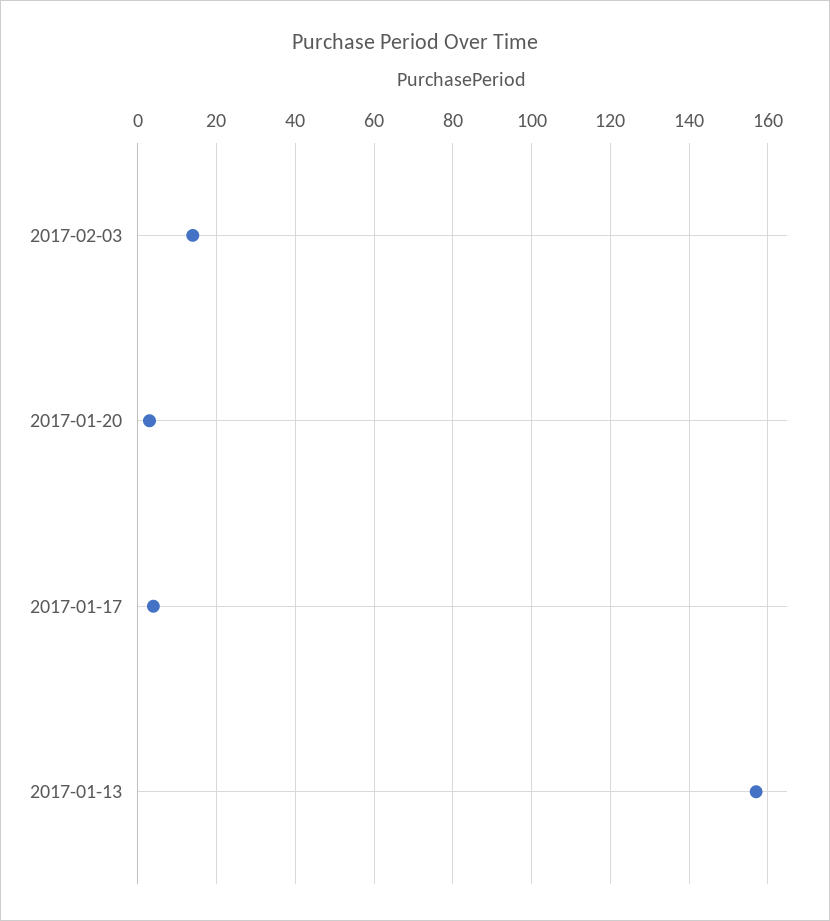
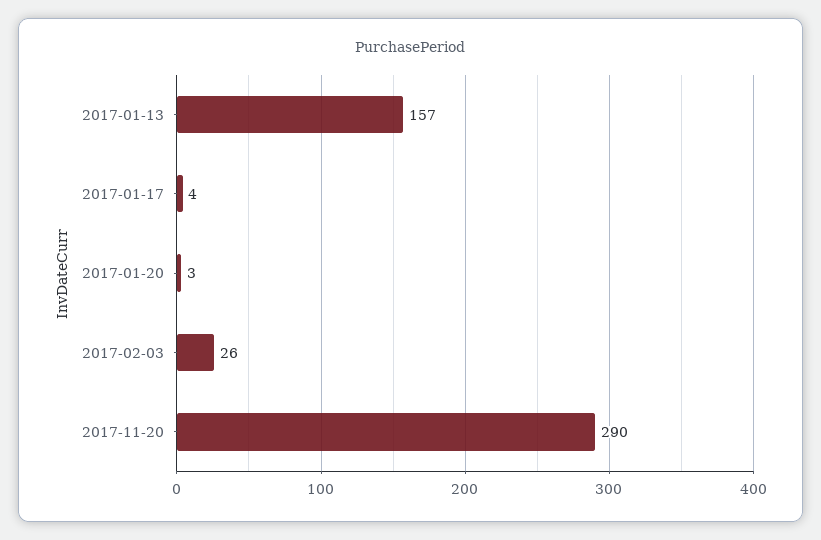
2017-02-03: 15 -> 26
2017-11-20: none -> 290

